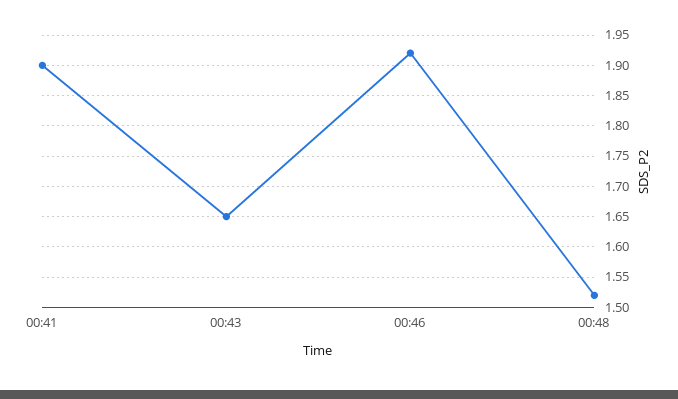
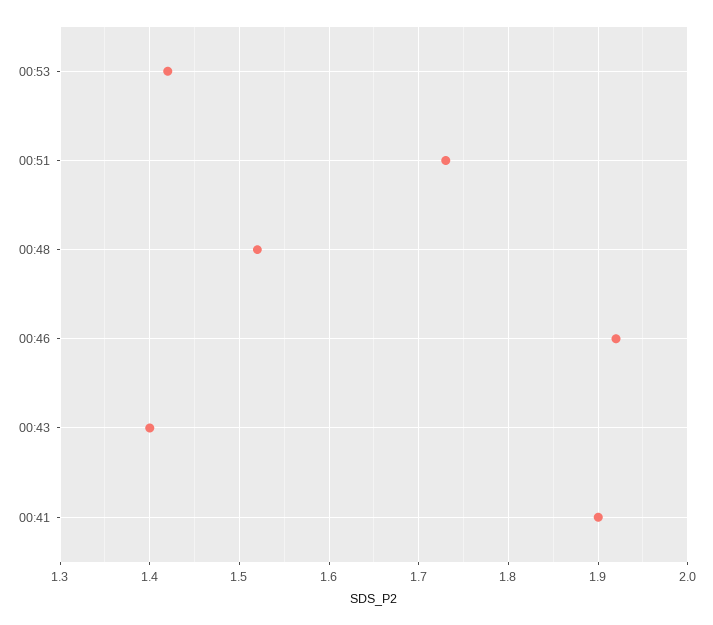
00:43: 1.65 -> 1.4
00:53: none -> 1.42
00:51: none -> 1.73

